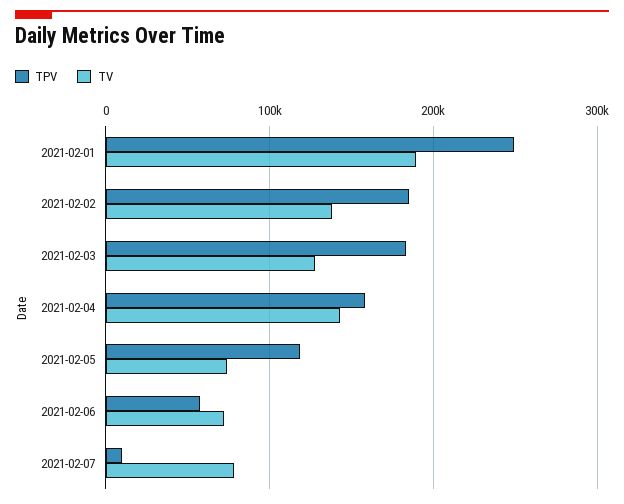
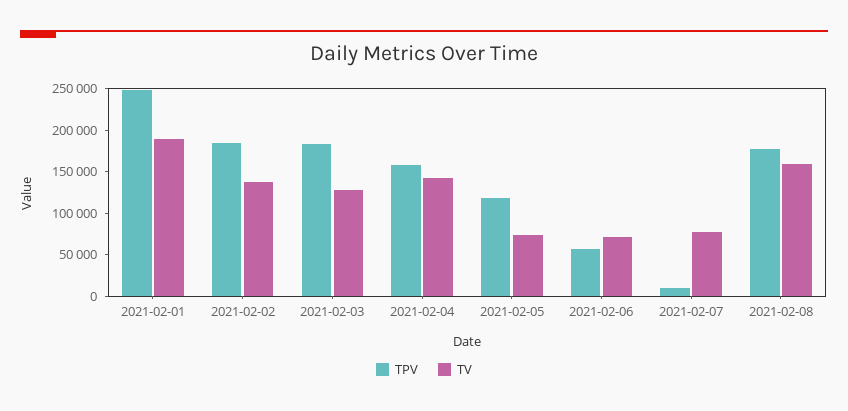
TPV, 2021-02-08: none -> 180000
TV, 2021-02-08: none -> 160000

